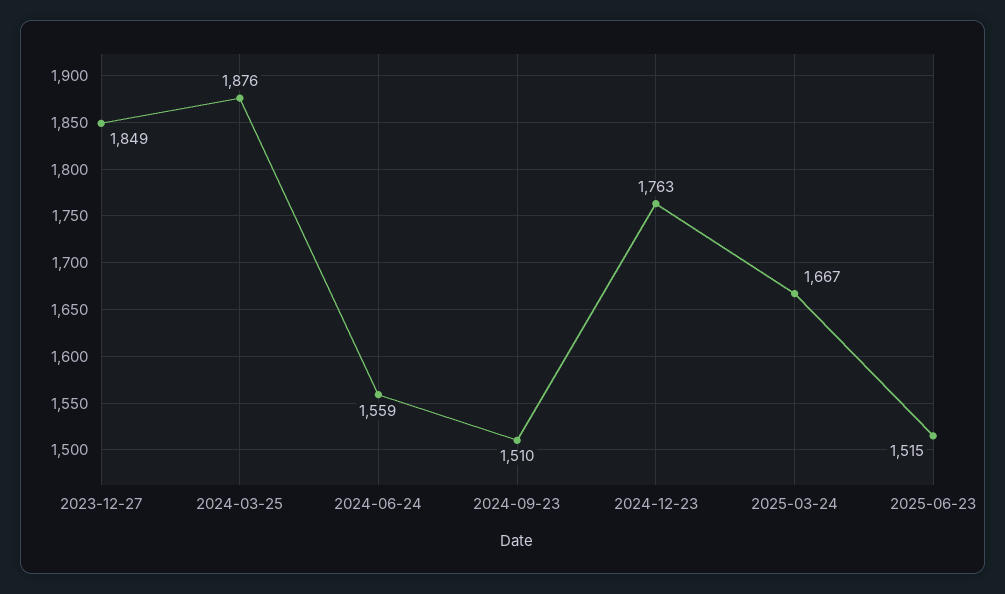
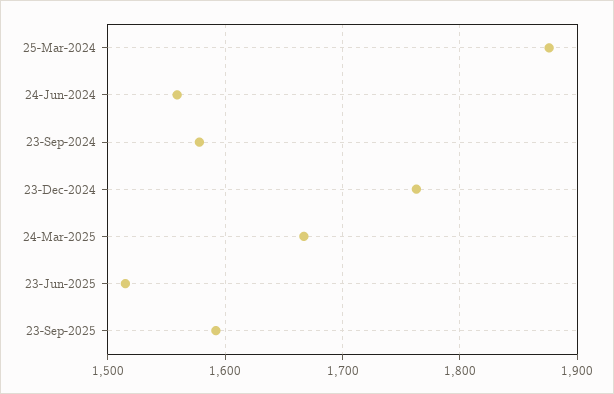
2023-12-27: 1849 -> none
2024-09-23: 1510 -> 1580
23-Sep-2025: none -> 1590

